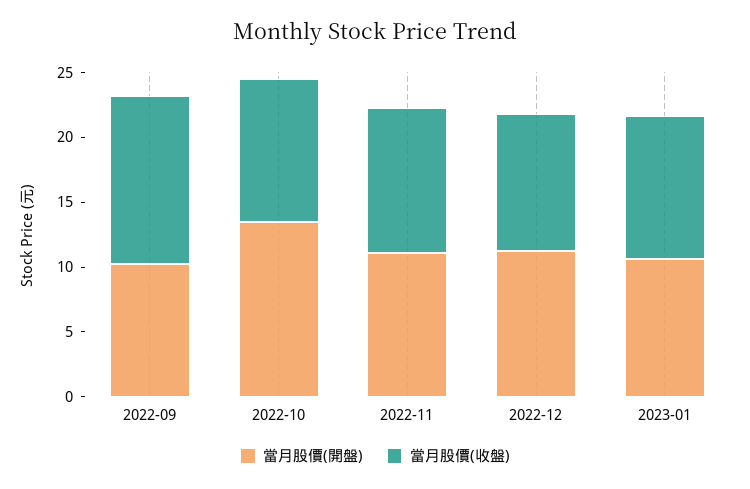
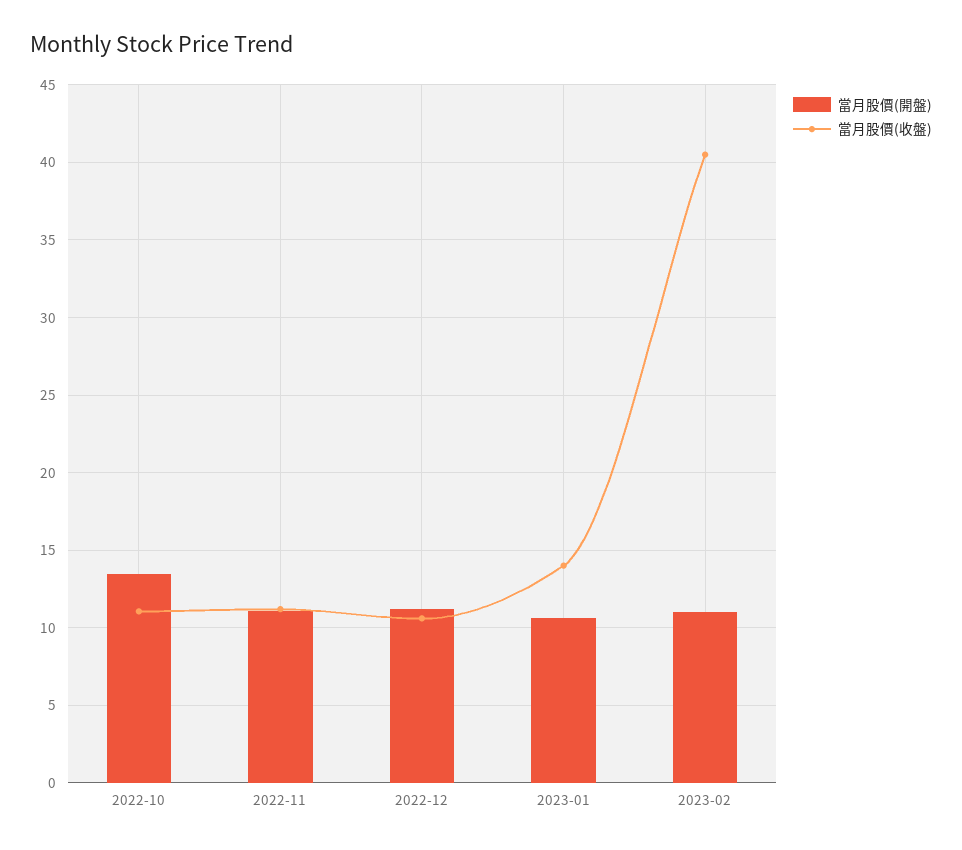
當月股價(開盤), 2022-09: 10 -> none
當月股價(收盤), 2022-09: 13 -> none
當月股價(收盤), 2023-01: 11 -> 14
當月股價(開盤), 2023-02: none -> 11
當月股價(收盤), 2023-02: none -> 40.5

